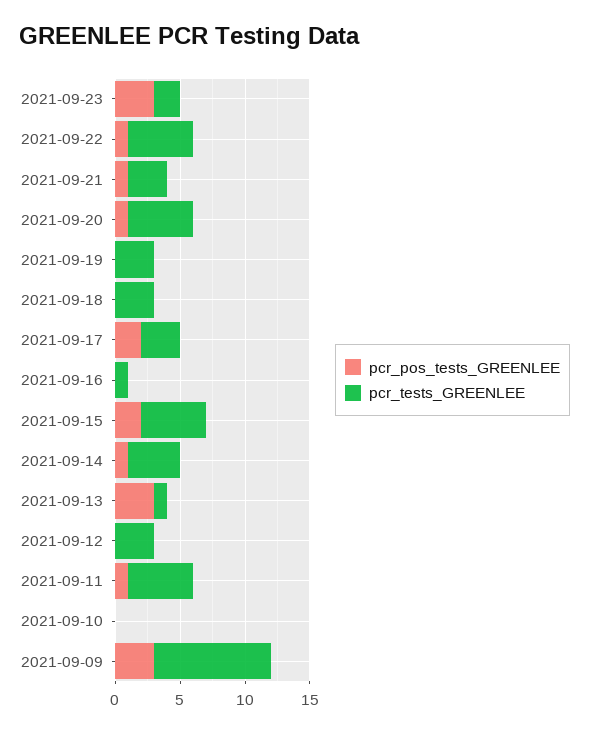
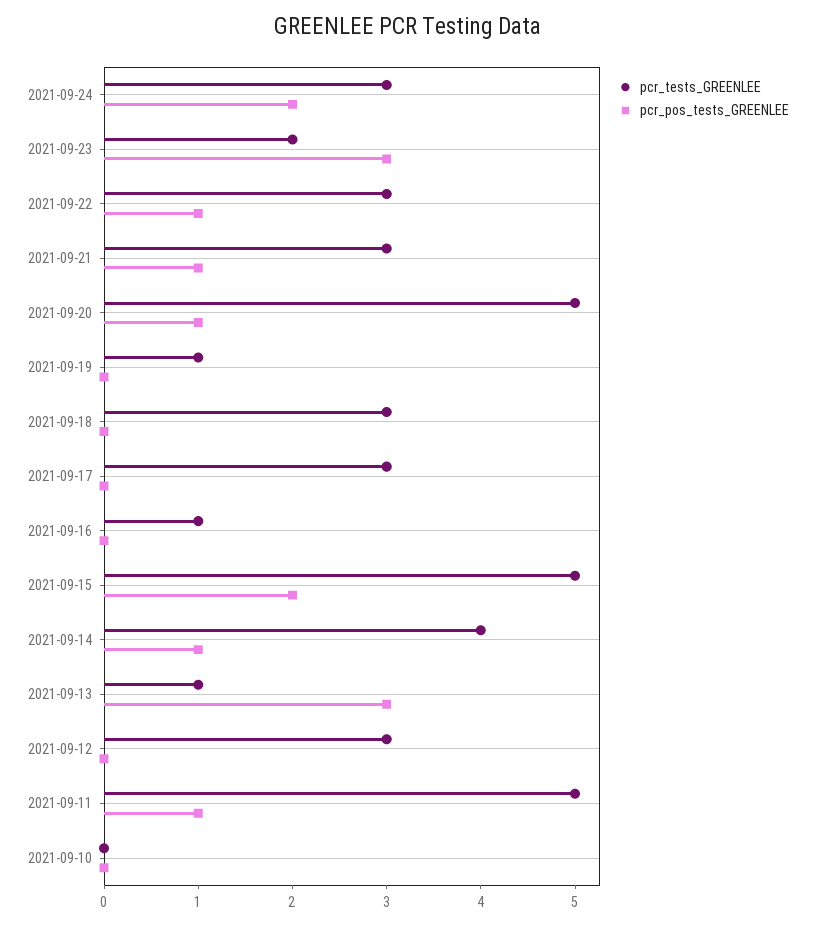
pcr_tests_GREENLEE, 2021-09-22: 5 -> 3
pcr_tests_GREENLEE, 2021-09-19: 3 -> 1
pcr_pos_tests_GREENLEE, 2021-09-17: 2 -> 0
pcr_pos_tests_GREENLEE, 2021-09-09: 3 -> none
pcr_tests_GREENLEE, 2021-09-09: 9 -> none
pcr_tests_GREENLEE, 2021-09-24: none -> 3
pcr_pos_tests_GREENLEE, 2021-09-24: none -> 2

